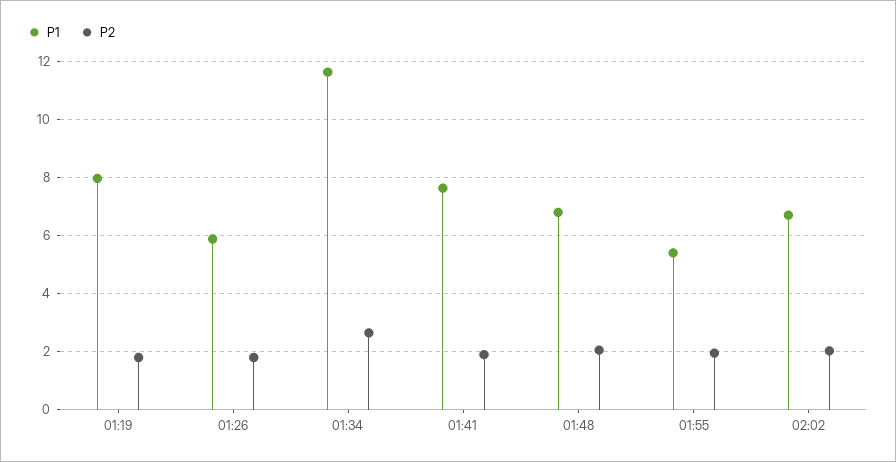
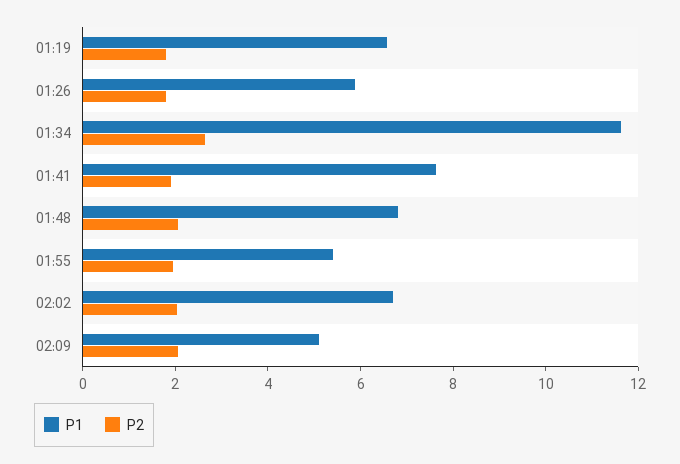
P1, 01:19: 8 -> 6.5
P1, 02:09: none -> 5
P2, 02:09: none -> 2

